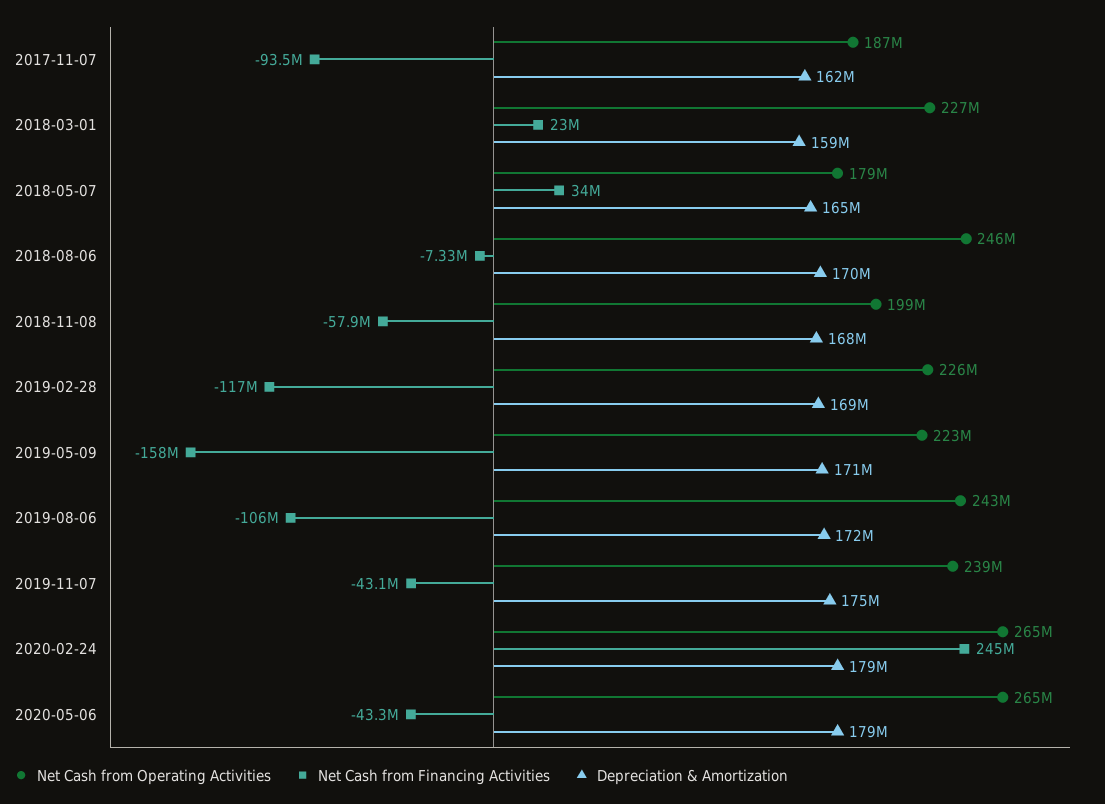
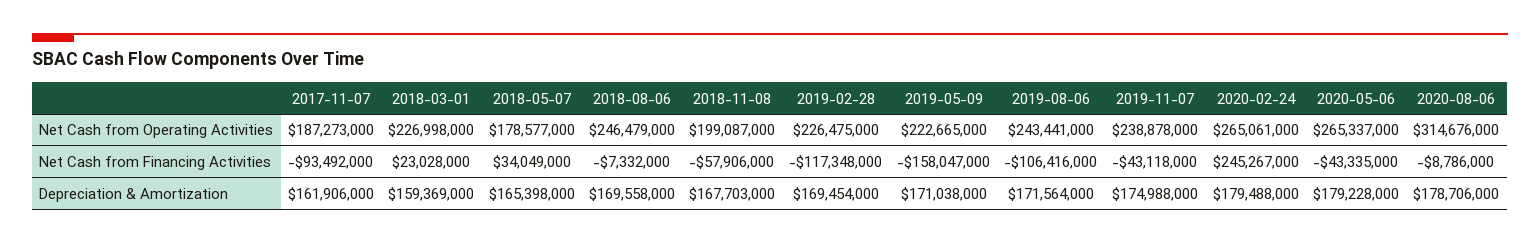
Net Cash from Operating Activities, 2020-08-06: none -> 314676000
Net Cash from Financing Activities, 2020-08-06: none -> -8786000
Depreciation & Amortization, 2020-08-06: none -> 178706000

